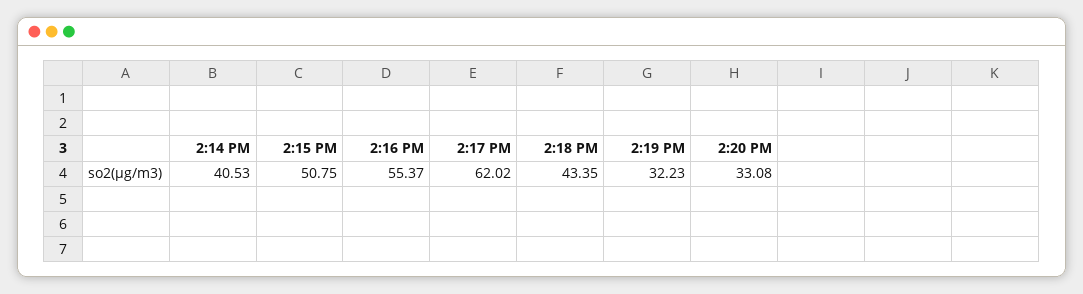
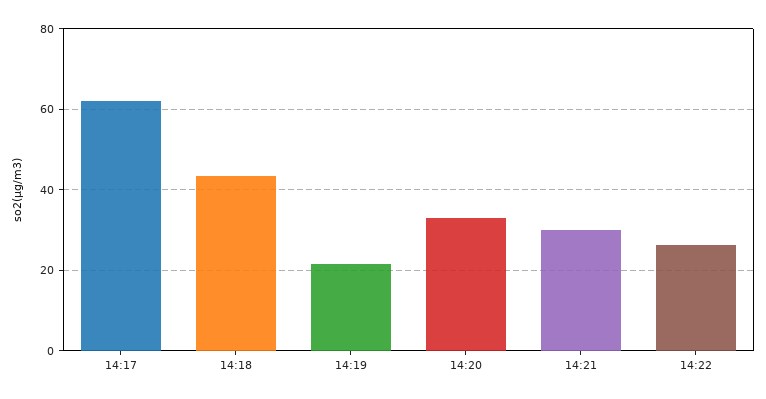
2:14 PM: 40.53 -> none
2:15 PM: 50.75 -> none
2:16 PM: 55.37 -> none
2:19 PM: 32.23 -> 22
14:21: none -> 30
14:22: none -> 26

